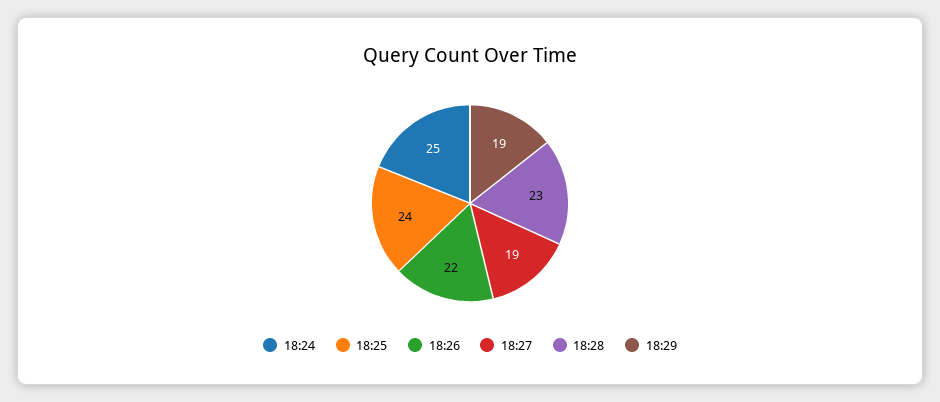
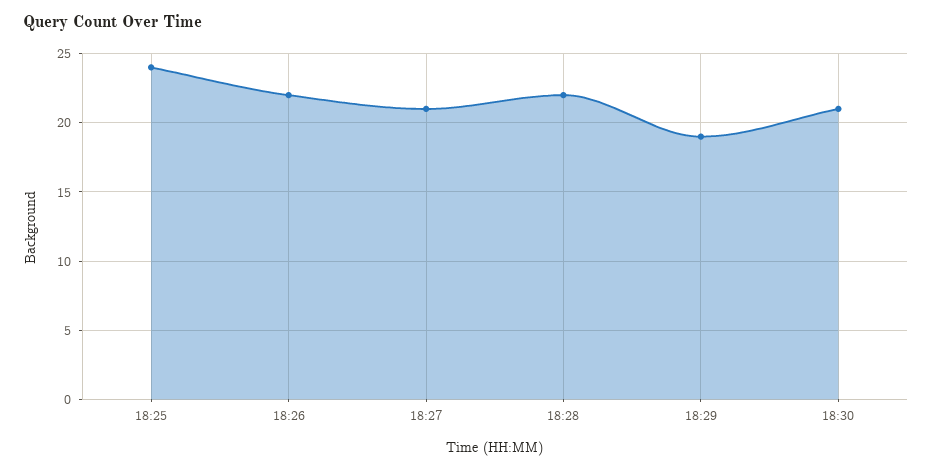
18:24: 25 -> none
18:27: 19 -> 21
18:28: 23 -> 22
18:30: none -> 21

